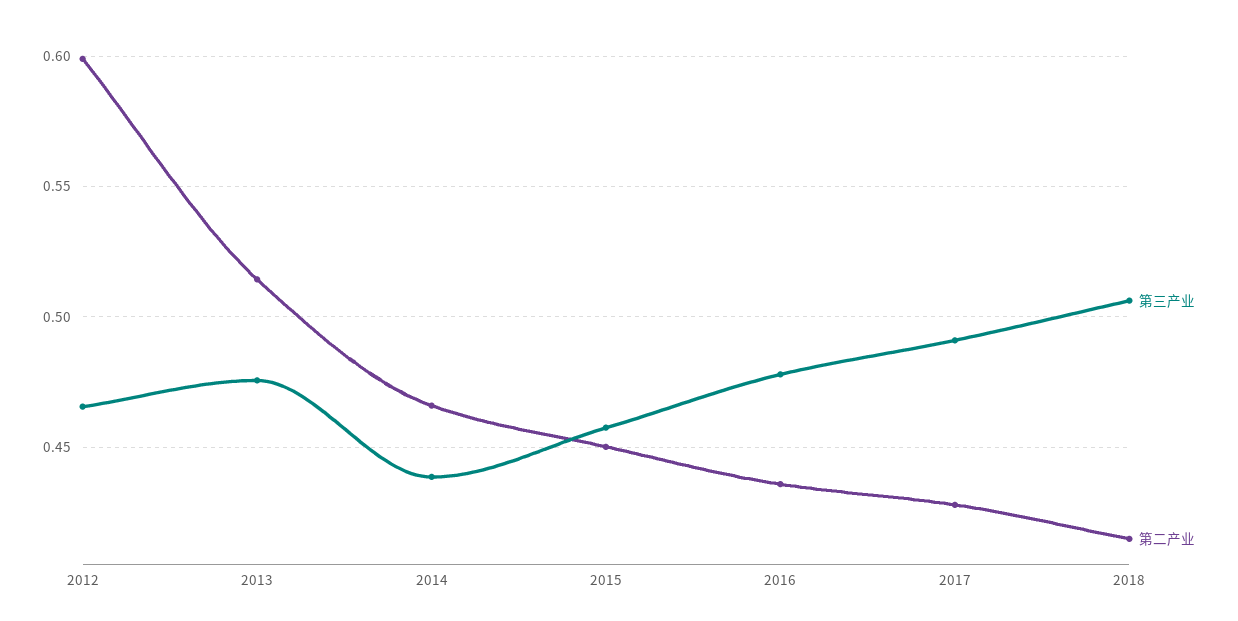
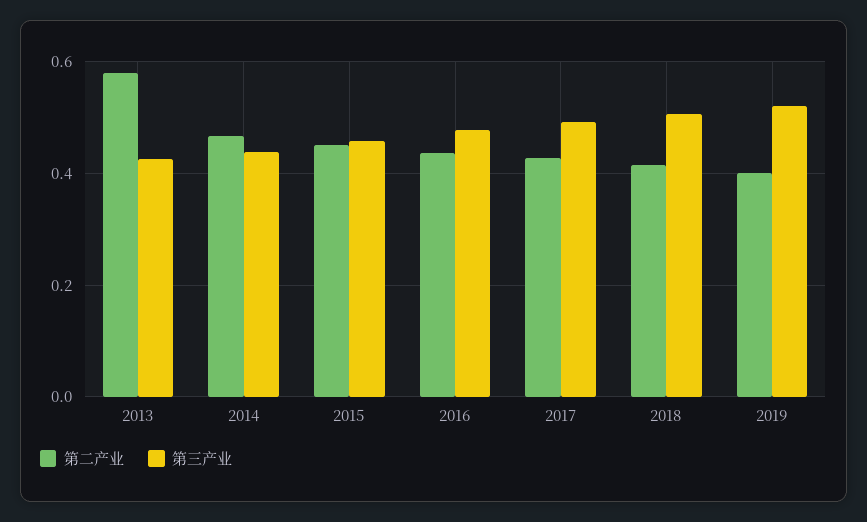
第三产业, 2012: 0.465 -> none
第二产业, 2012: 0.6 -> none
第三产业, 2013: 0.475 -> 0.42
第二产业, 2013: 0.515 -> 0.58
第二产业, 2019: none -> 0.4
第三产业, 2019: none -> 0.52

